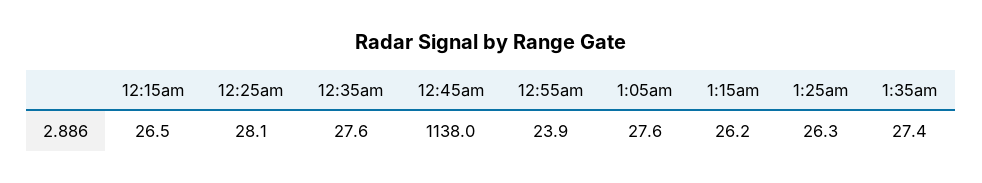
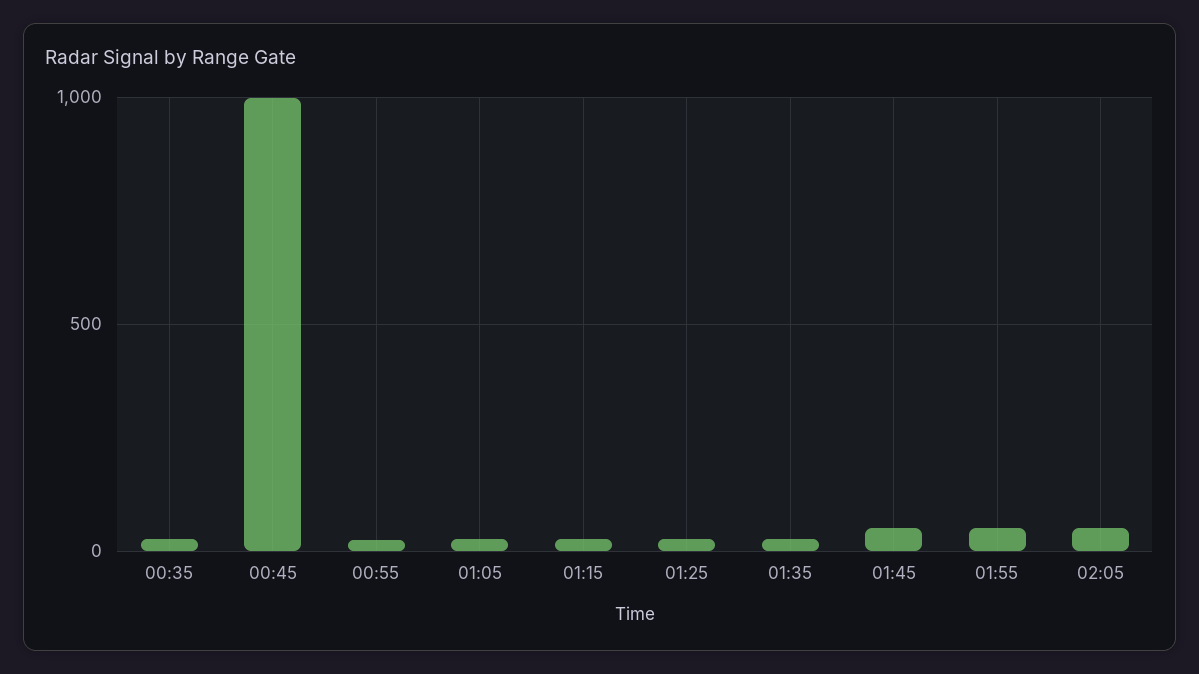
12:15am: 26.5 -> none
12:25am: 28.1 -> none
12:45am: 1138 -> 1000
01:45: none -> 50
01:55: none -> 50
02:05: none -> 50

